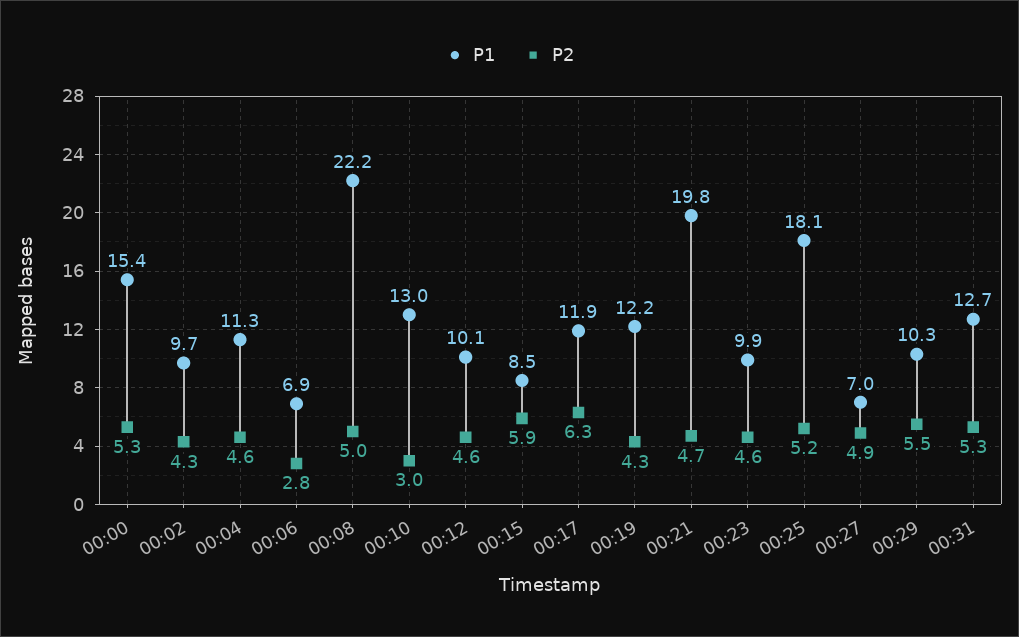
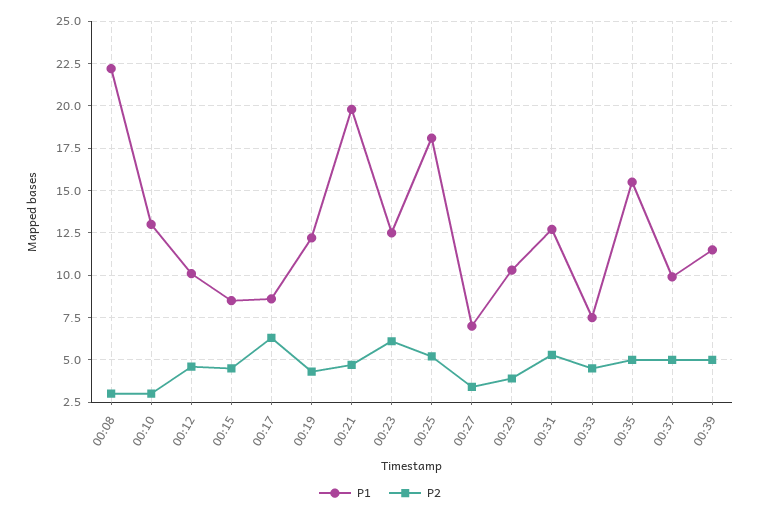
P1, 00:00: 15.4 -> none
P2, 00:00: 5.3 -> none
P1, 00:02: 9.7 -> none
P2, 00:02: 4.3 -> none
P1, 00:04: 11.3 -> none
P2, 00:04: 4.6 -> none
P1, 00:06: 6.9 -> none
P2, 00:06: 2.8 -> none
P2, 00:08: 5 -> 3
P2, 00:15: 5.9 -> 4.5
P1, 00:17: 11.9 -> 8.5
P1, 00:23: 9.9 -> 12.5
P2, 00:23: 4.6 -> 6
P2, 00:27: 4.9 -> 3.5
P2, 00:29: 5.5 -> 4
P1, 00:33: none -> 7.5
P2, 00:33: none -> 4.5
P1, 00:35: none -> 15.5
P2, 00:35: none -> 5
P1, 00:37: none -> 10
P2, 00:37: none -> 5
P1, 00:39: none -> 11.5
P2, 00:39: none -> 5

